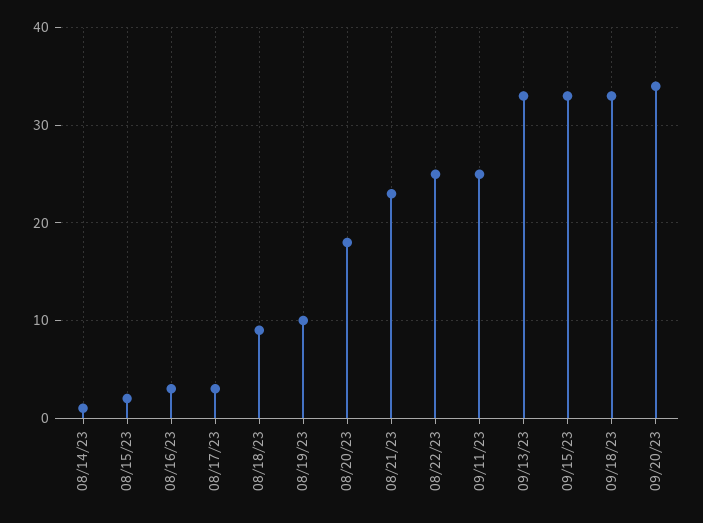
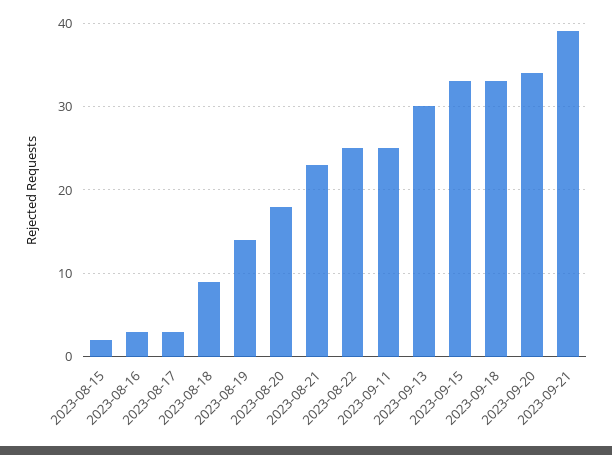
08/14/23: 1 -> none
08/19/23: 10 -> 14
09/13/23: 33 -> 30
2023-09-21: none -> 39

